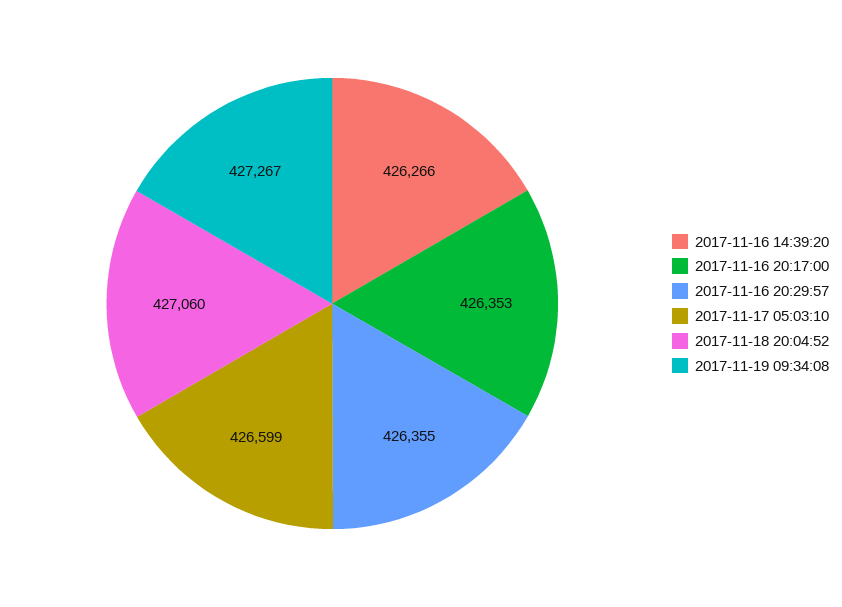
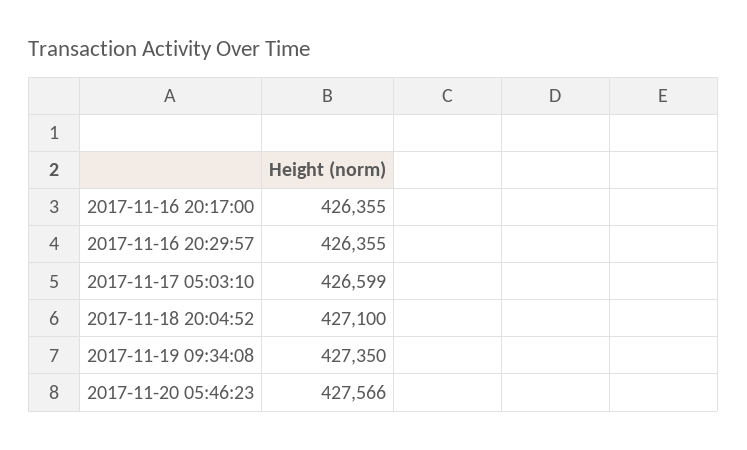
2017-11-16 14:39:20: 426266 -> none
2017-11-16 20:17:00: 426353 -> 426355
2017-11-18 20:04:52: 427060 -> 427100
2017-11-19 09:34:08: 427267 -> 427350
2017-11-20 05:46:23: none -> 427566

